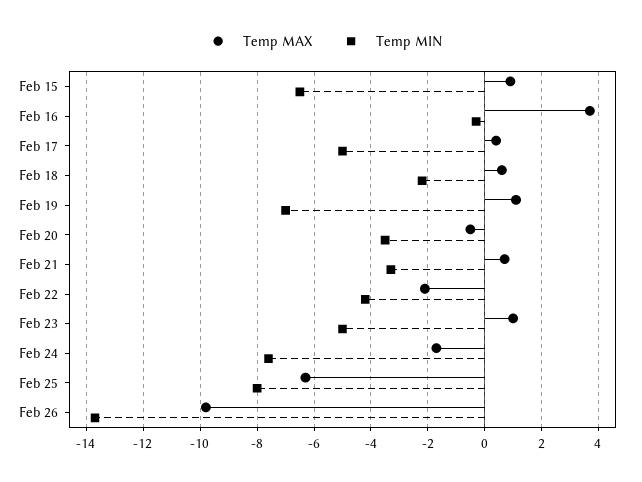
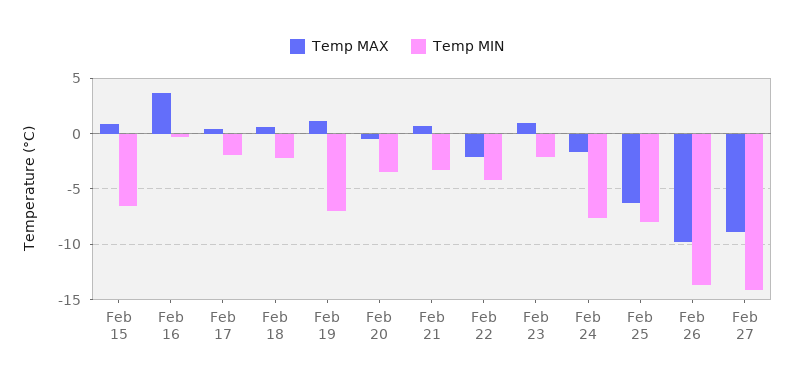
Temp MIN, Feb 17: -5 -> -2
Temp MIN, Feb 23: -5 -> -2
Temp MAX, Feb 27: none -> -9
Temp MIN, Feb 27: none -> -14

